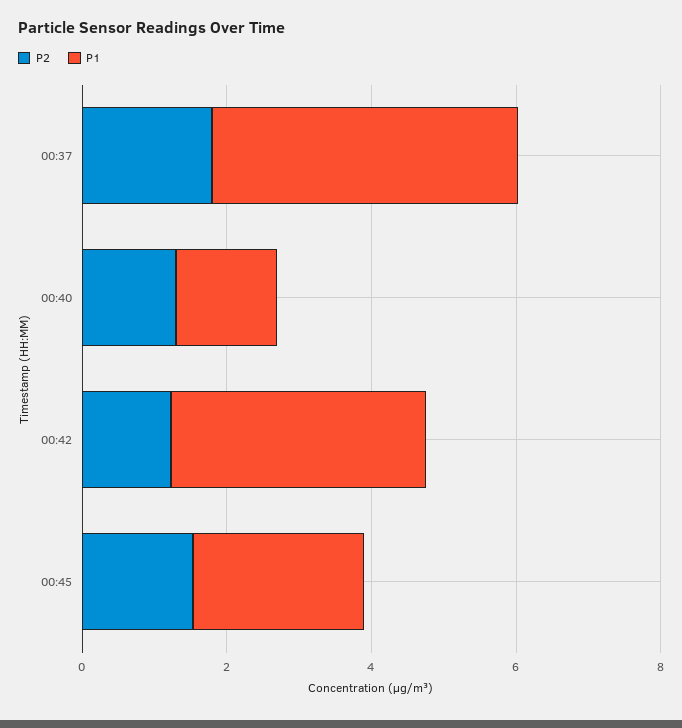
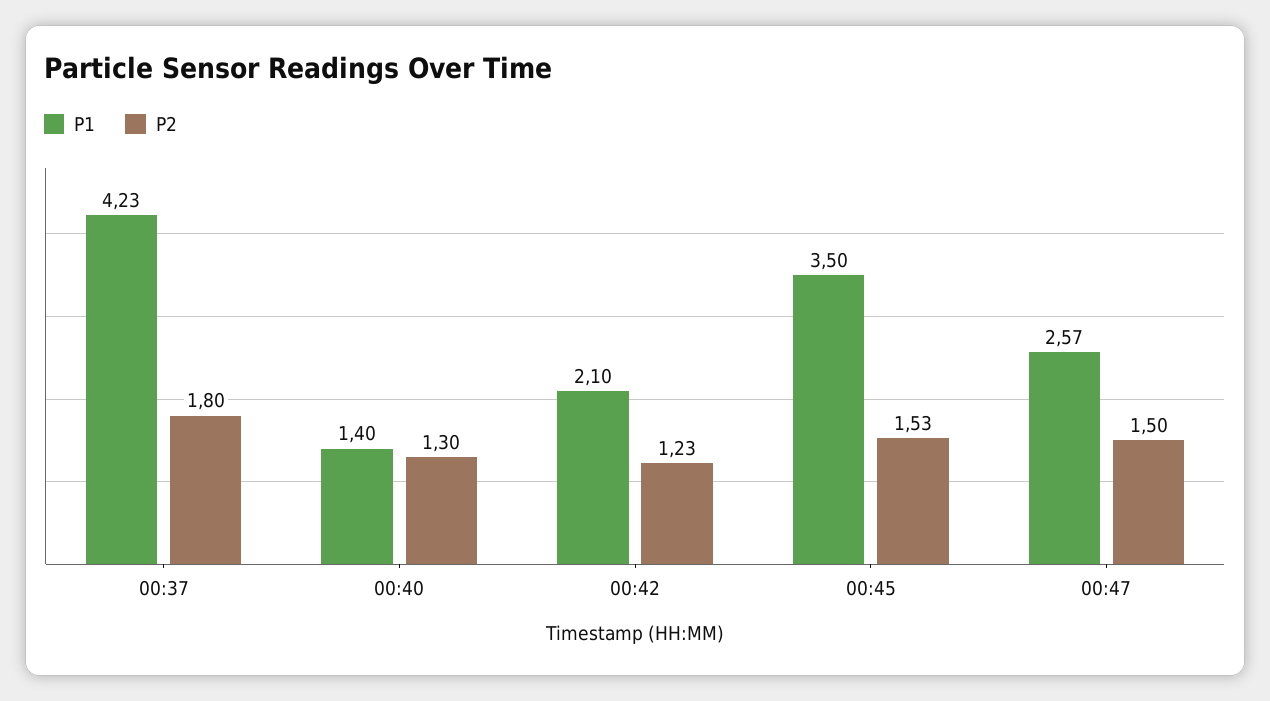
P1, 00:42: 3.5 -> 2.1
P1, 00:45: 2.5 -> 3.5
P1, 00:47: none -> 2.57
P2, 00:47: none -> 1.5

